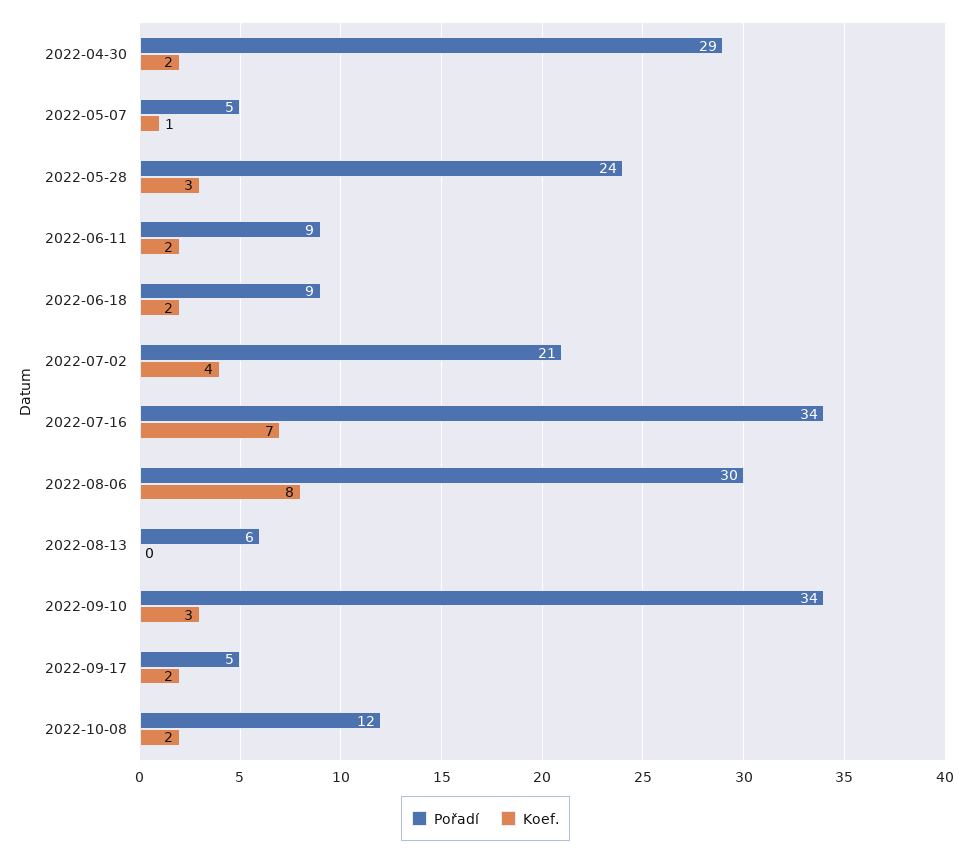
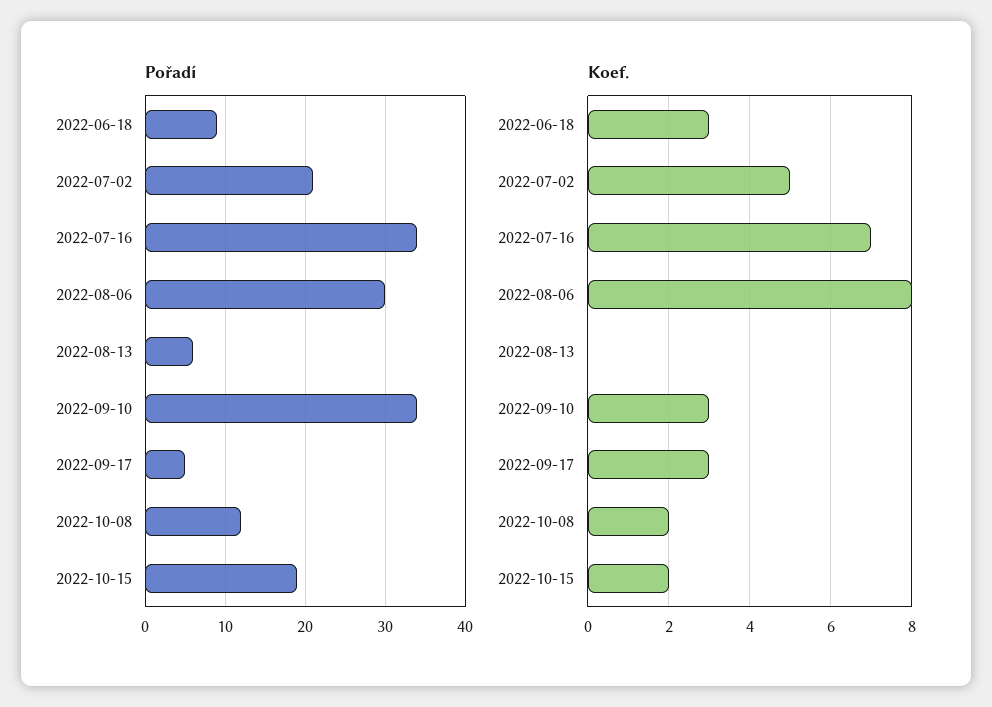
Pořadí, 2022-04-30: 29 -> none
Koef., 2022-04-30: 2 -> none
Pořadí, 2022-05-07: 5 -> none
Koef., 2022-05-07: 1 -> none
Pořadí, 2022-05-28: 24 -> none
Koef., 2022-05-28: 3 -> none
Pořadí, 2022-06-11: 9 -> none
Koef., 2022-06-11: 2 -> none
Koef., 2022-06-18: 2 -> 3
Koef., 2022-07-02: 4 -> 5
Koef., 2022-09-17: 2 -> 3
Pořadí, 2022-10-15: none -> 19
Koef., 2022-10-15: none -> 2

